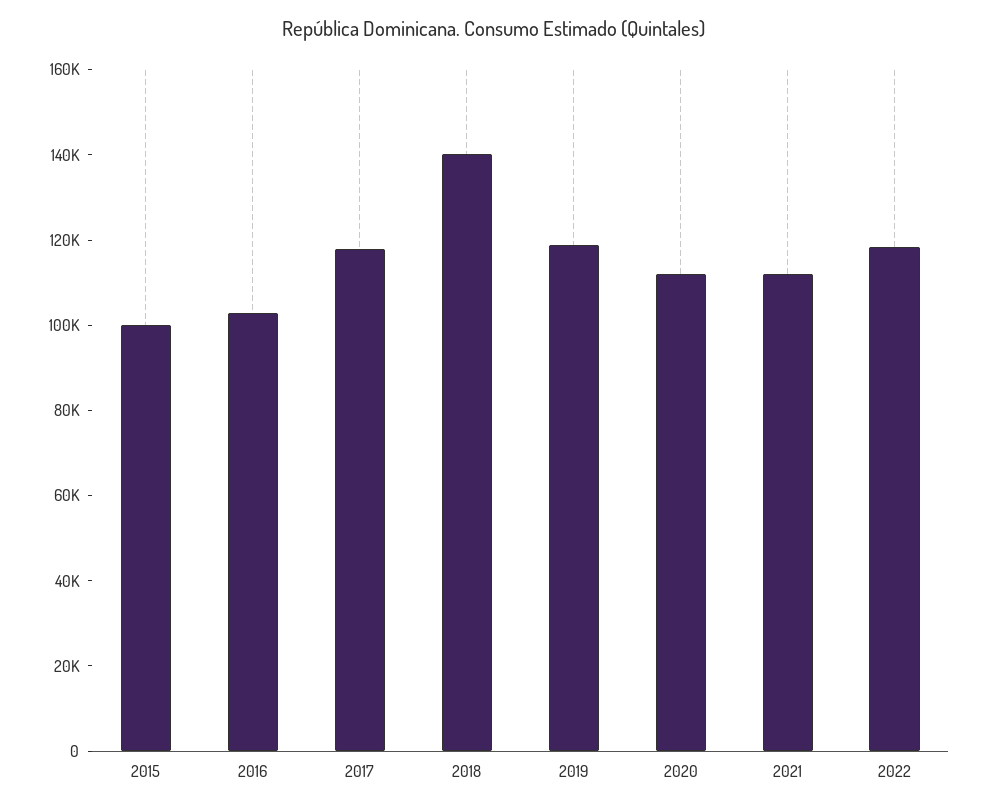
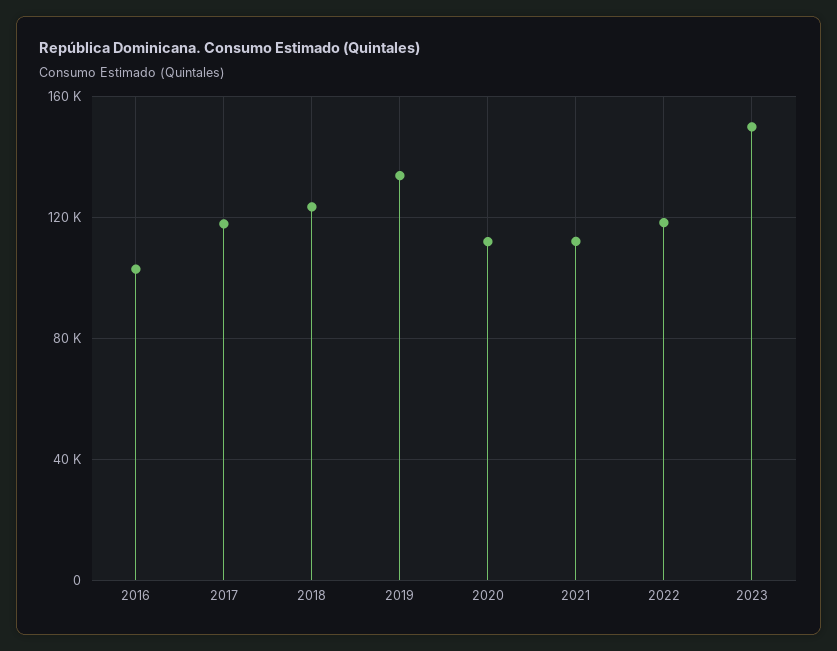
2015: 100000 -> none
2018: 140000 -> 125000
2019: 120000 -> 135000
2023: none -> 150000

